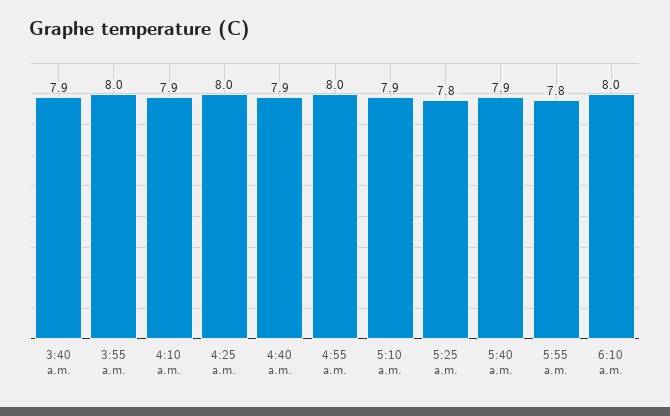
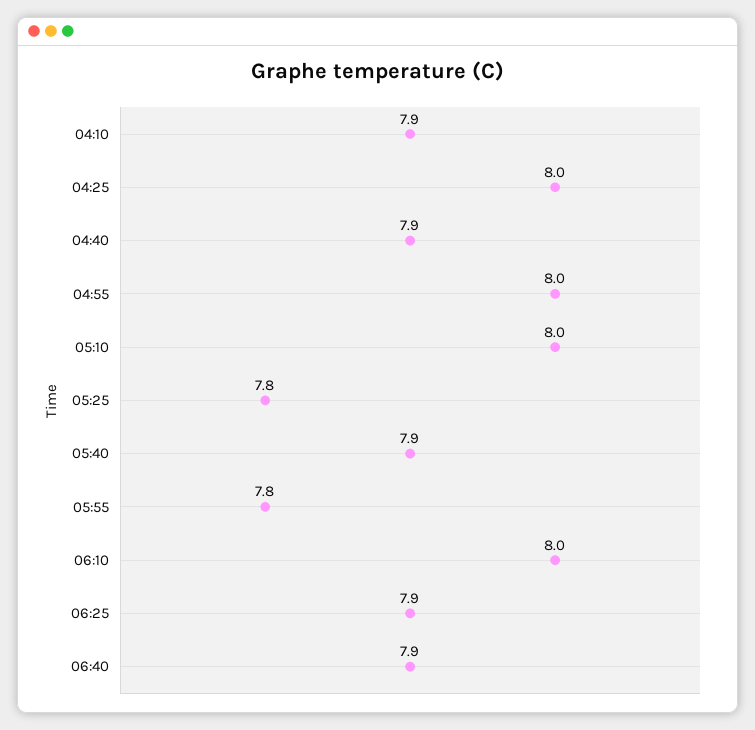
3:40 a.m.: 7.9 -> none
3:55 a.m.: 8 -> none
5:10 a.m.: 7.9 -> 8
06:25: none -> 7.9
06:40: none -> 7.9

